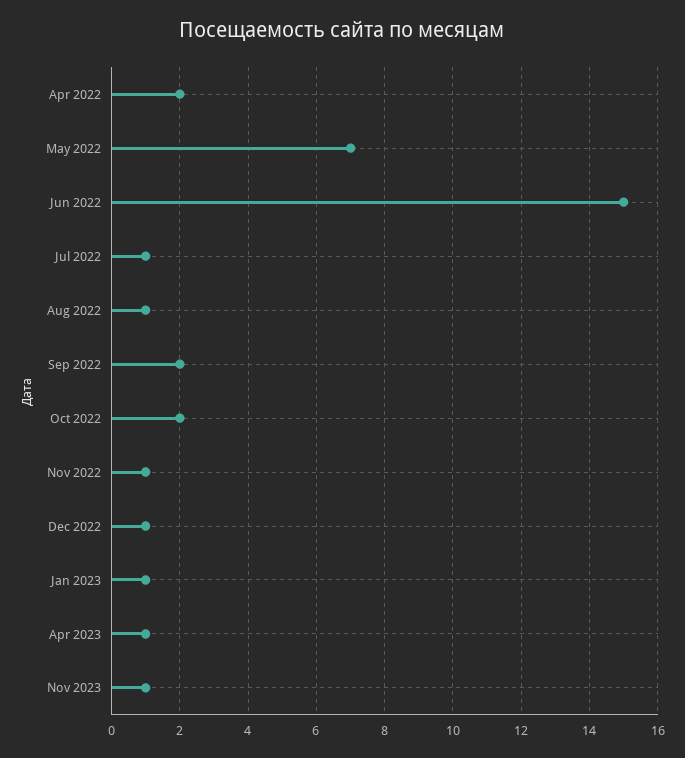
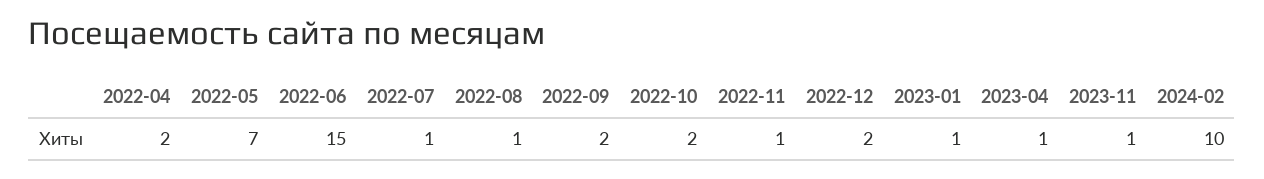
Dec 2022: 1 -> 2
2024-02: none -> 10

